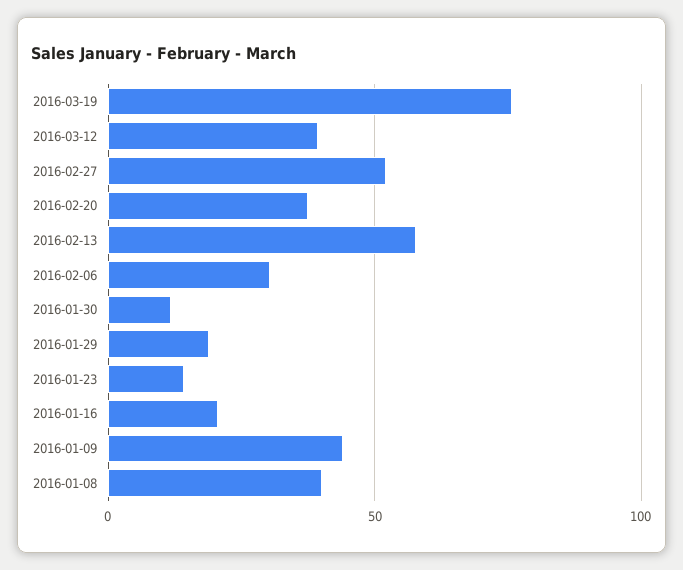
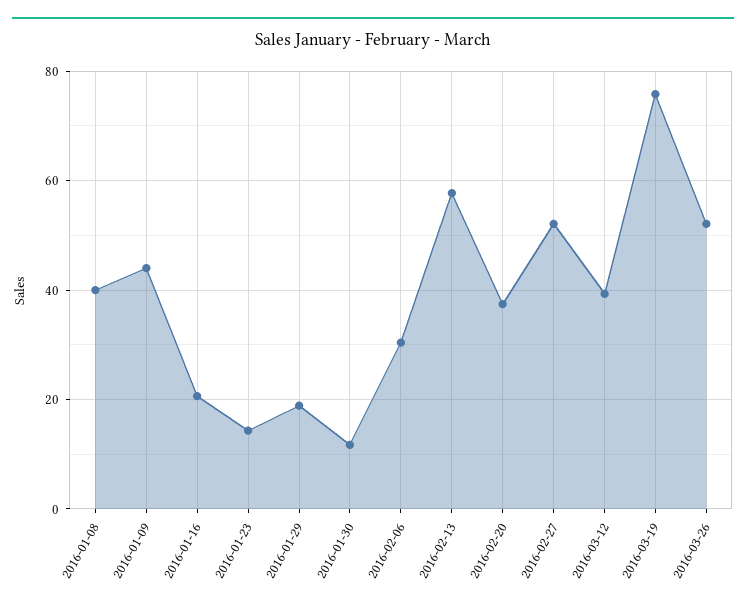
2016-03-26: none -> 52

